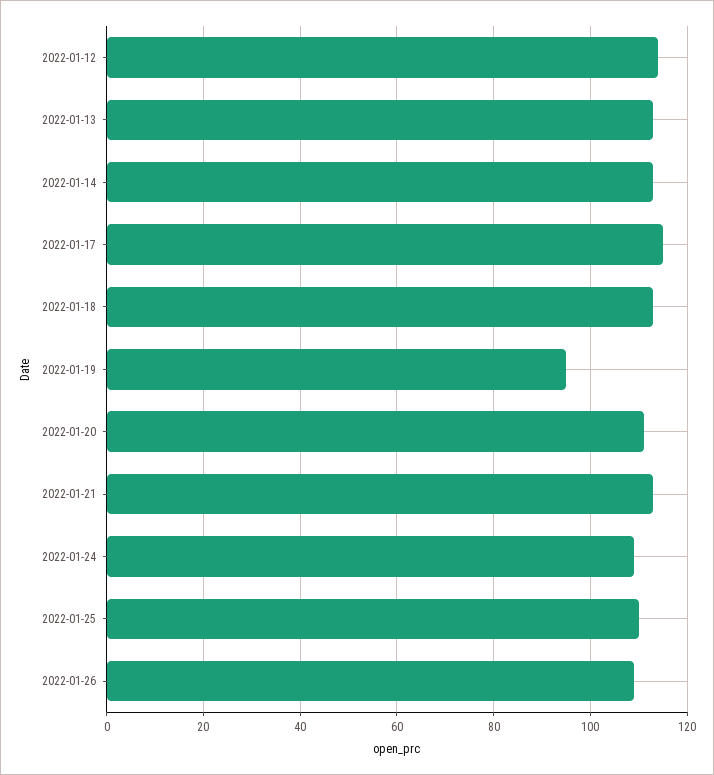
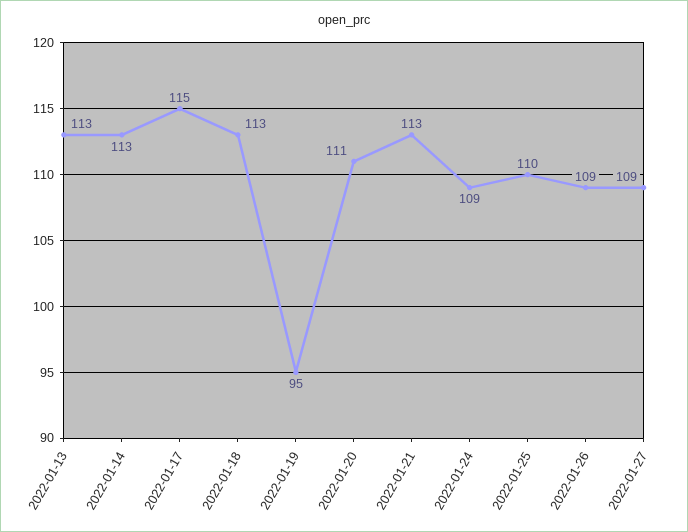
2022-01-12: 115 -> none
2022-01-27: none -> 109

